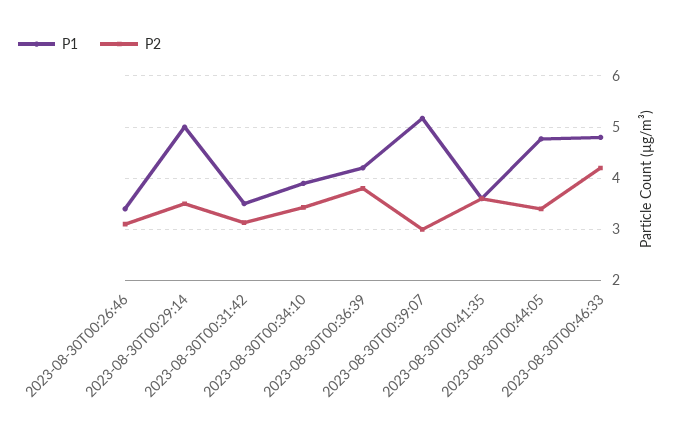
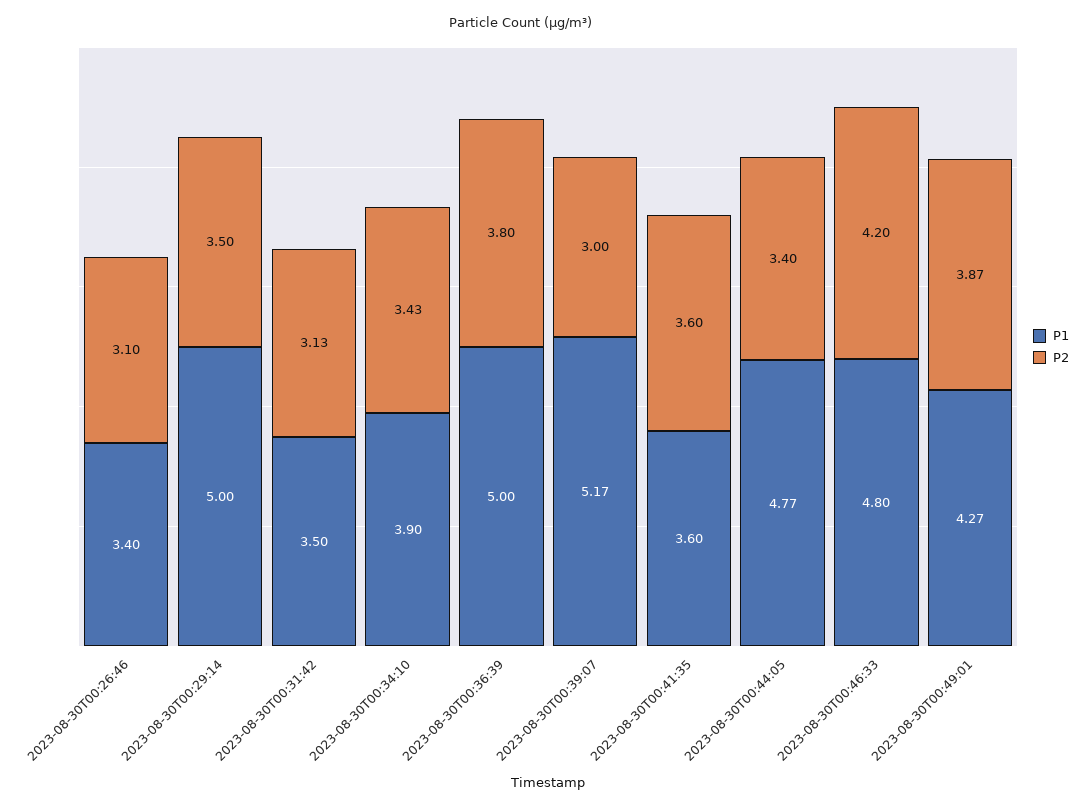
P1, 2023-08-30T00:36:39: 4.2 -> 5
P1, 2023-08-30T00:49:01: none -> 4.27
P2, 2023-08-30T00:49:01: none -> 3.87

